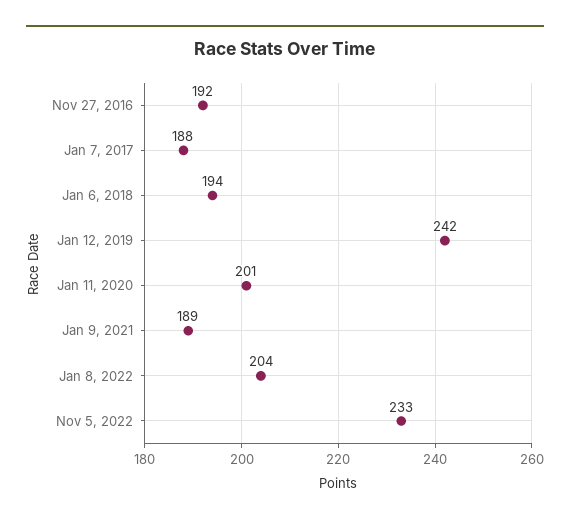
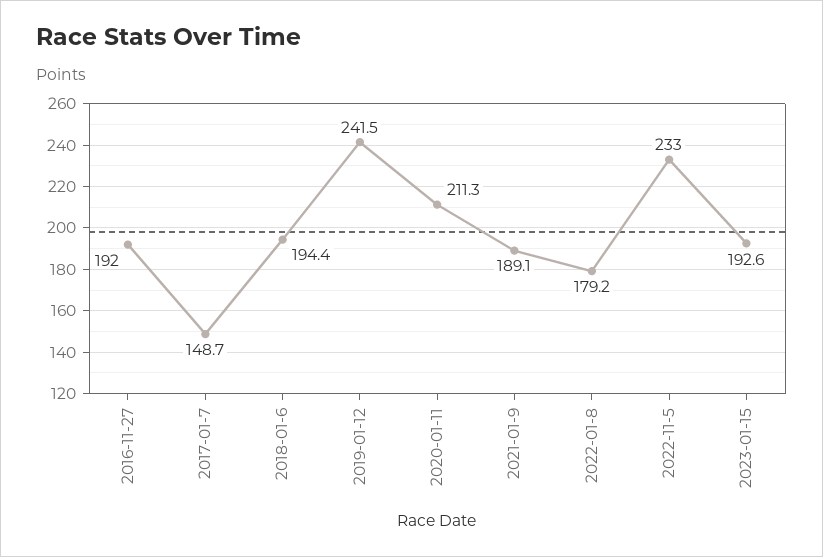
Jan 7, 2017: 188 -> 148.7
Jan 11, 2020: 201 -> 211.3
Jan 8, 2022: 204 -> 179.2
2023-01-15: none -> 192.6

